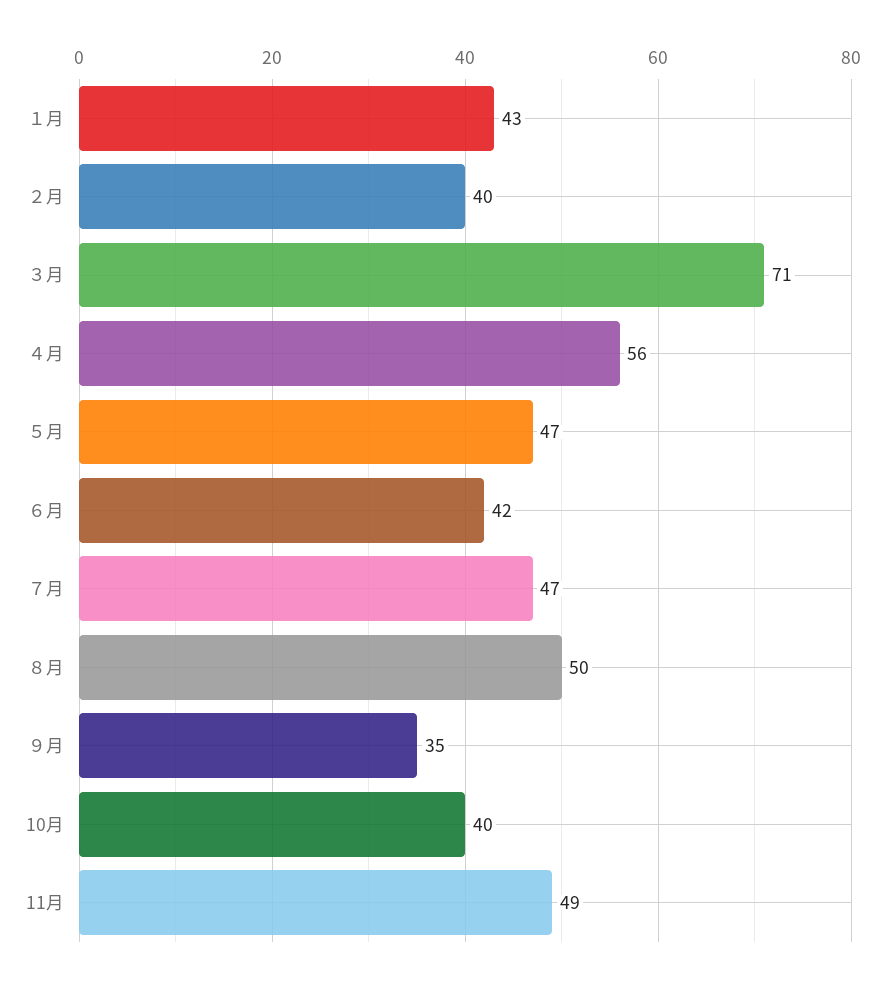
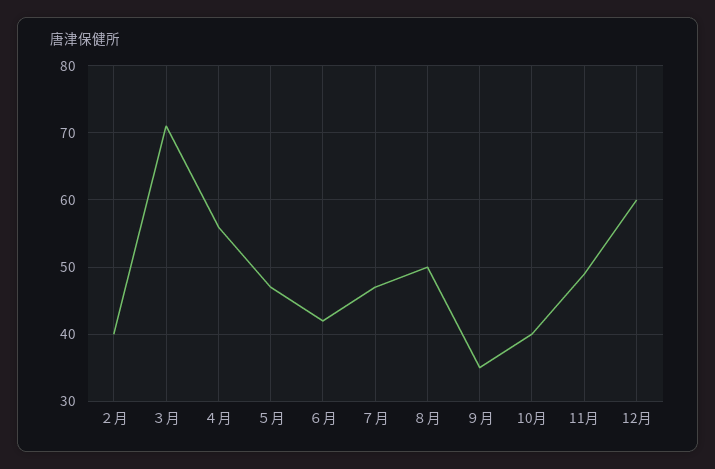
１月: 43 -> none
12月: none -> 60

